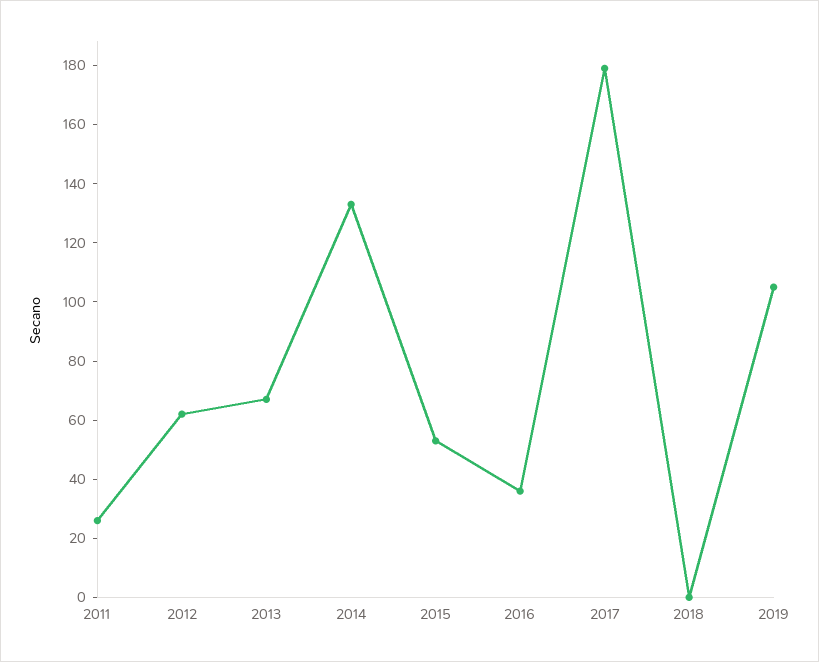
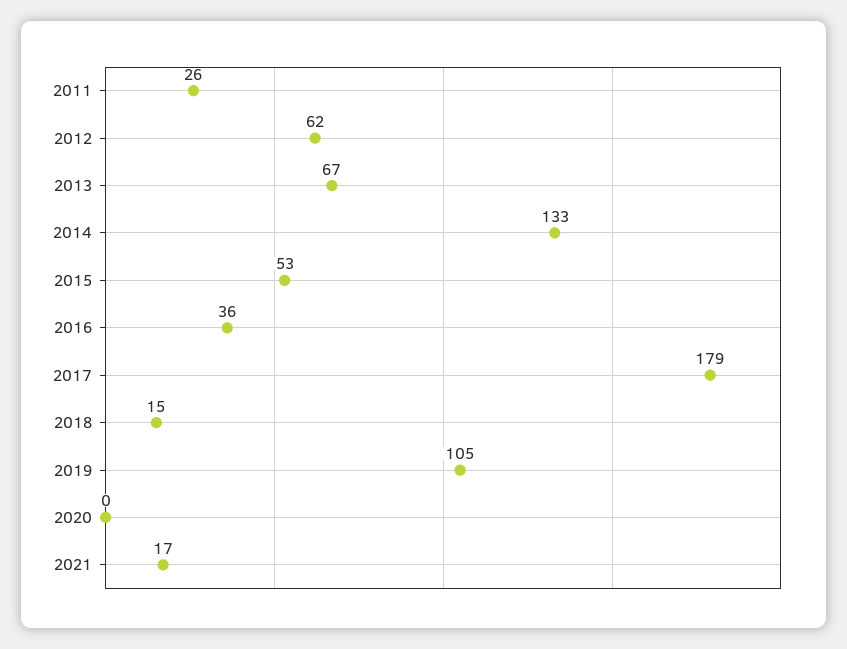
2018: 0 -> 15
2020: none -> 0
2021: none -> 17

